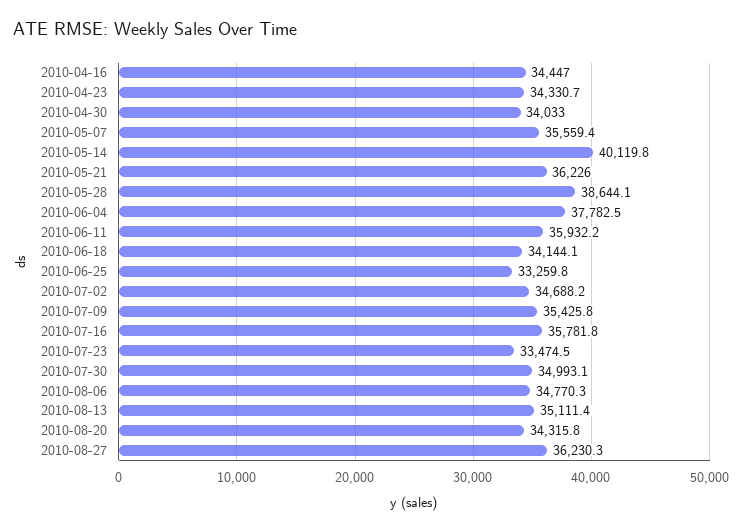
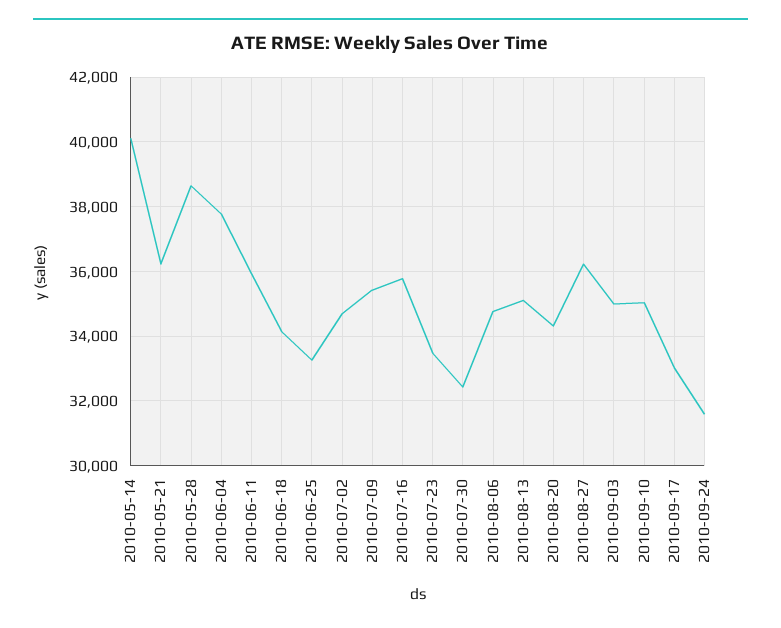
2010-04-16: 34447 -> none
2010-04-23: 34330.7 -> none
2010-04-30: 34033 -> none
2010-05-07: 35559.4 -> none
2010-07-30: 34993.1 -> 32400
2010-09-03: none -> 35000
2010-09-10: none -> 35000
2010-09-17: none -> 33000
2010-09-24: none -> 31600

